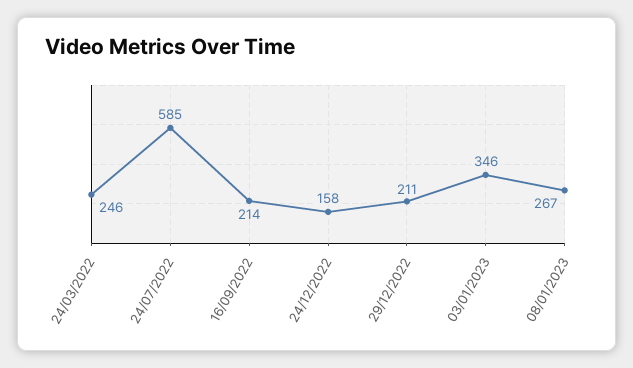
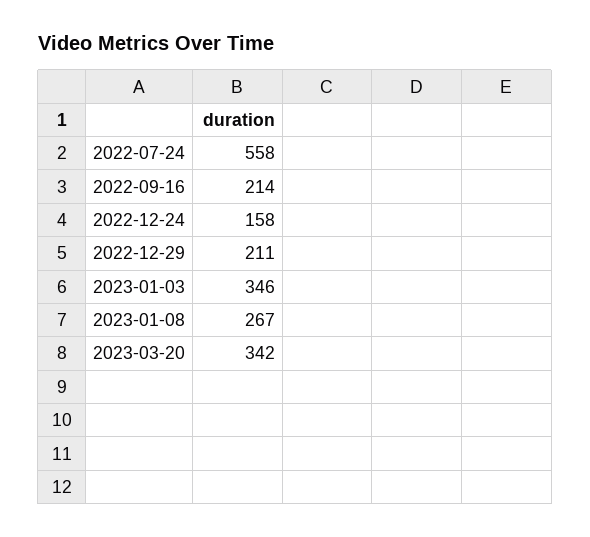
24/03/2022: 246 -> none
24/07/2022: 585 -> 558
2023-03-20: none -> 342

